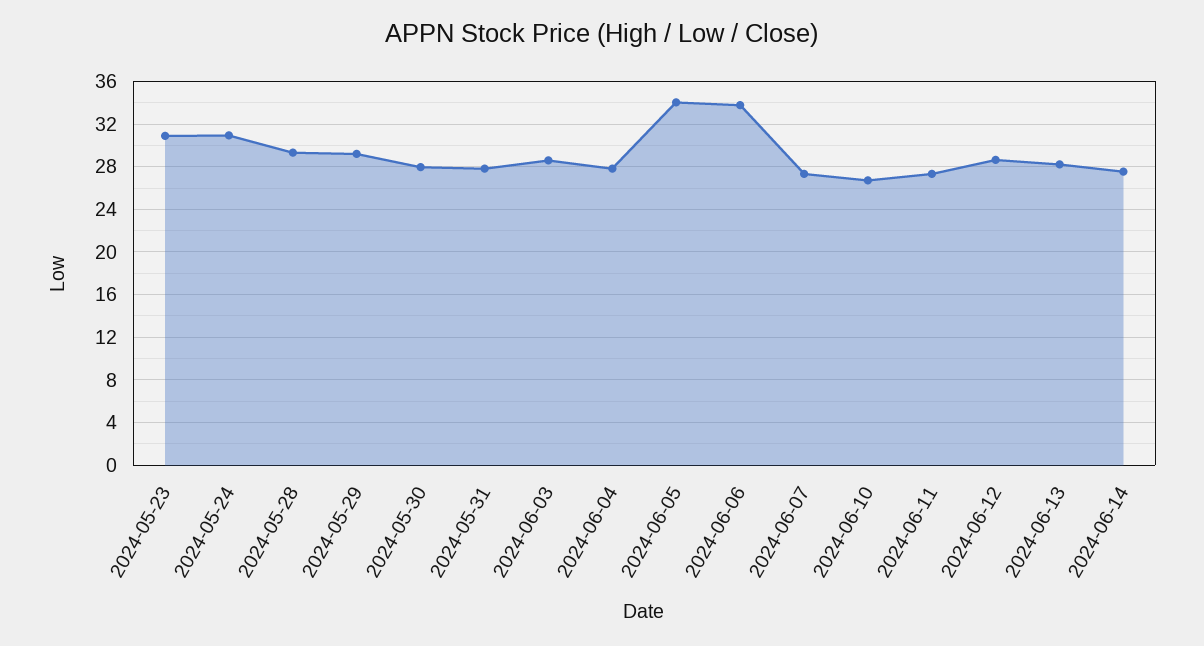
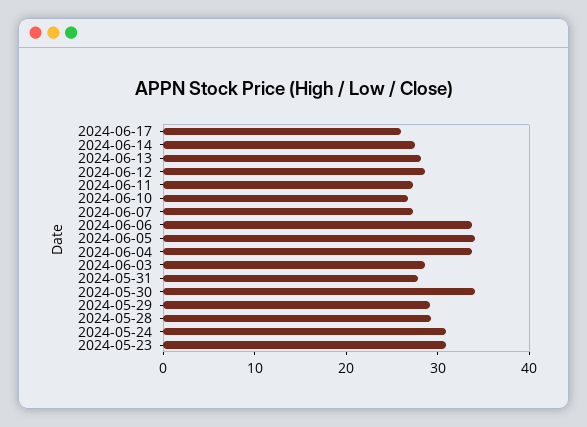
2024-05-30: 28 -> 34
2024-06-04: 28 -> 34
2024-06-17: none -> 26

